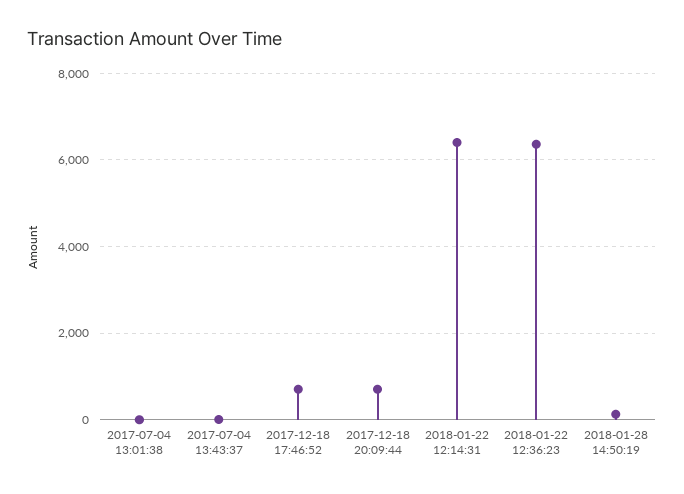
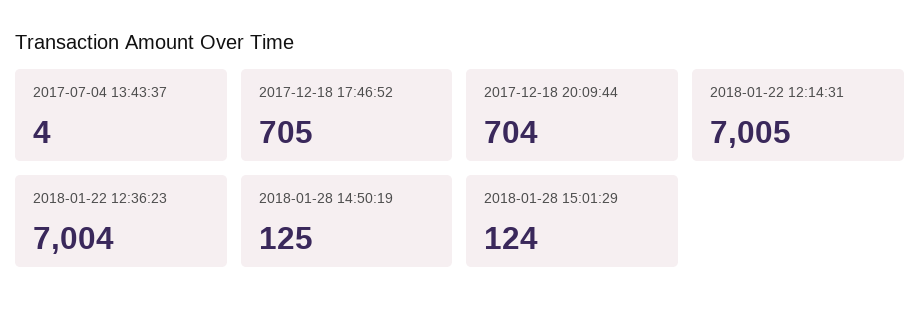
2017-07-04 13:01:38: 0 -> none
2018-01-22 12:14:31: 6400 -> 7005
2018-01-22 12:36:23: 6400 -> 7004
2018-01-28 15:01:29: none -> 124

